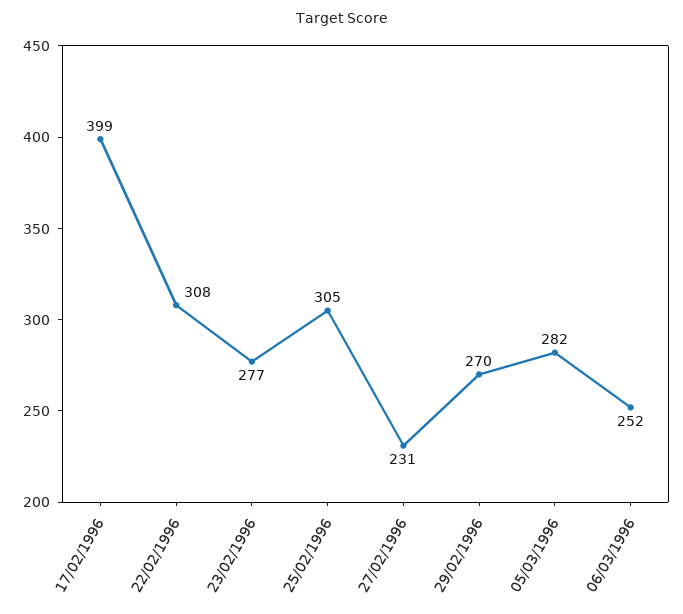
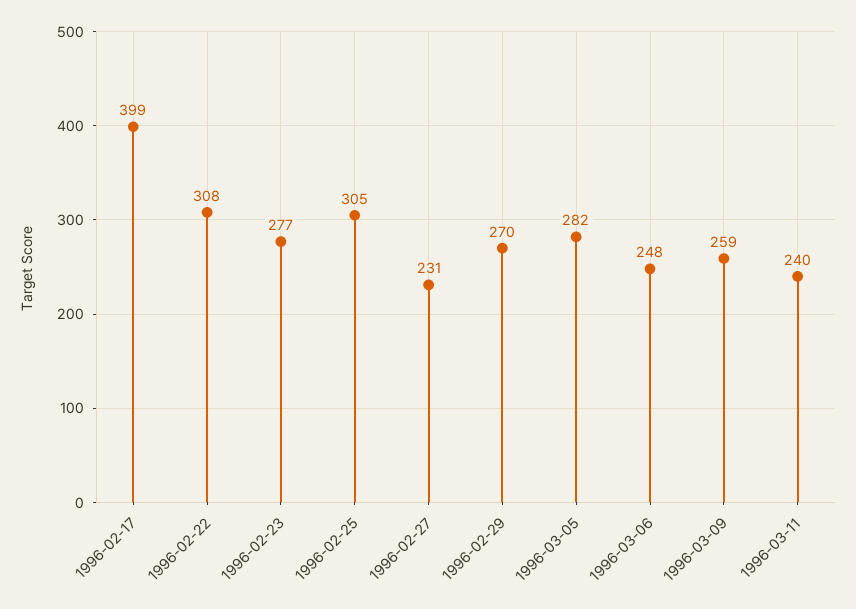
06/03/1996: 252 -> 248
1996-03-09: none -> 259
1996-03-11: none -> 240

